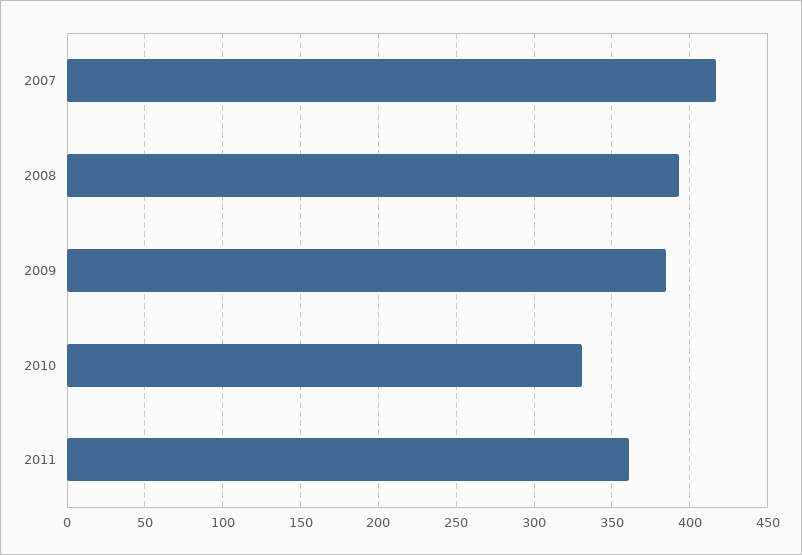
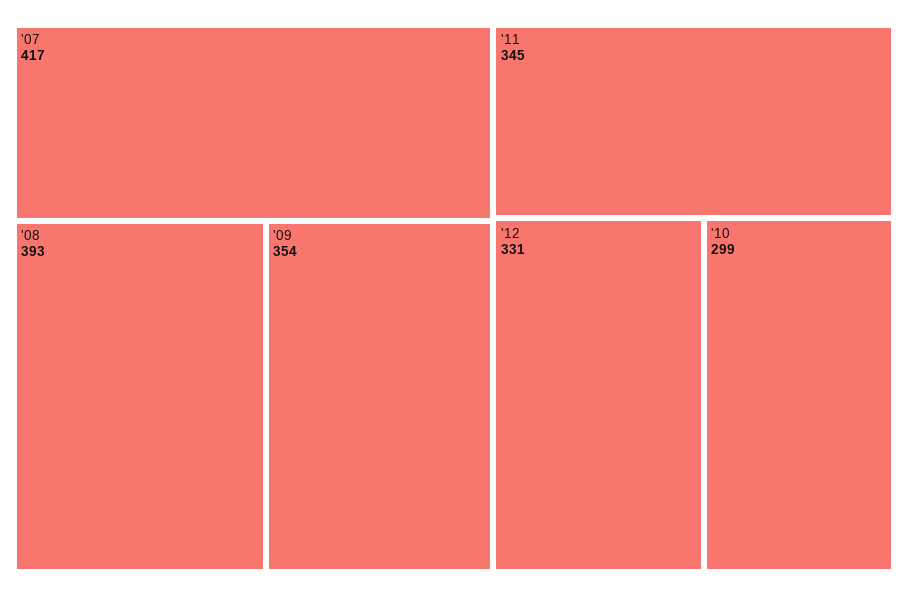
2009: 385 -> 354
2010: 330 -> 299
2011: 360 -> 345
'12: none -> 331

